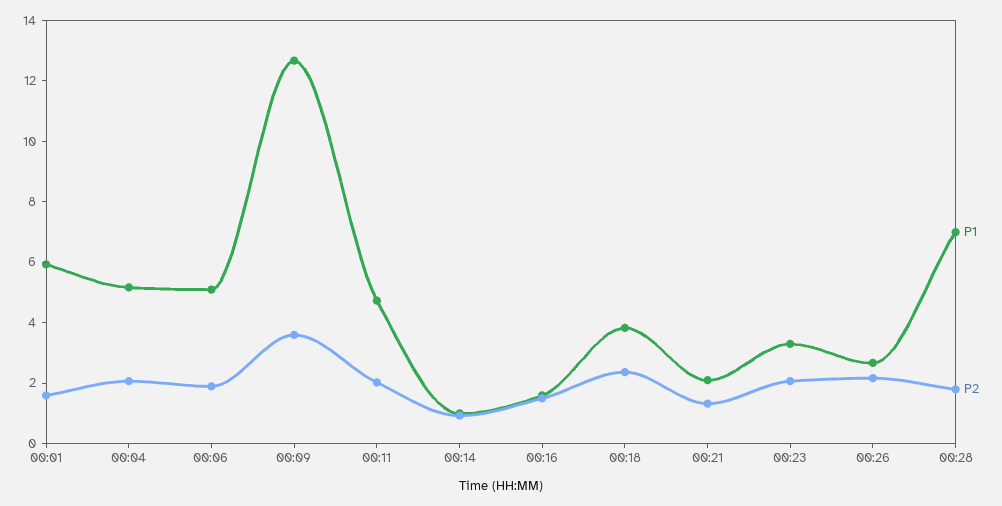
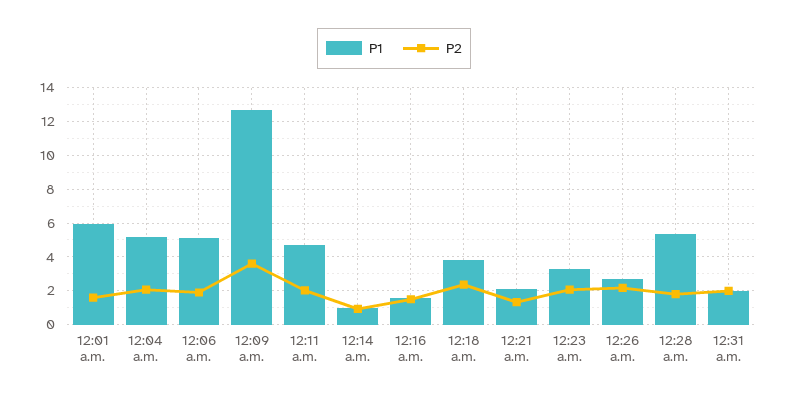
P1, 00:28: 7 -> 5.5
P1, 12:31 a.m.: none -> 2
P2, 12:31 a.m.: none -> 2

